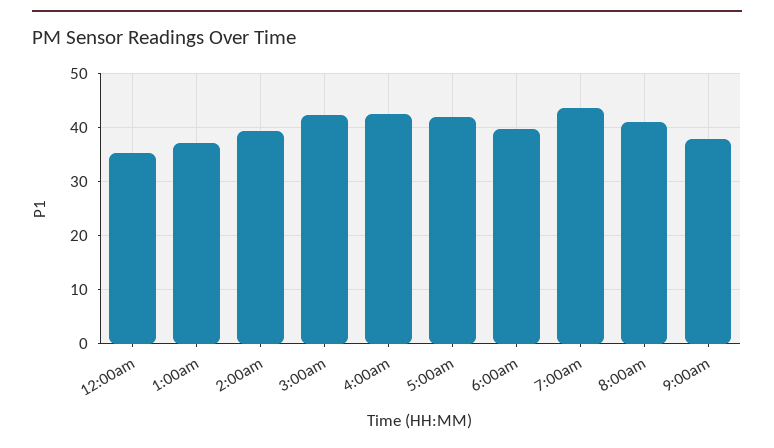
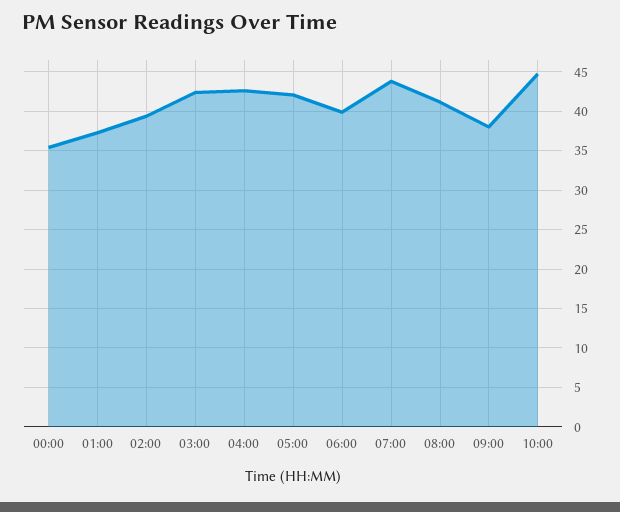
10:00: none -> 45

